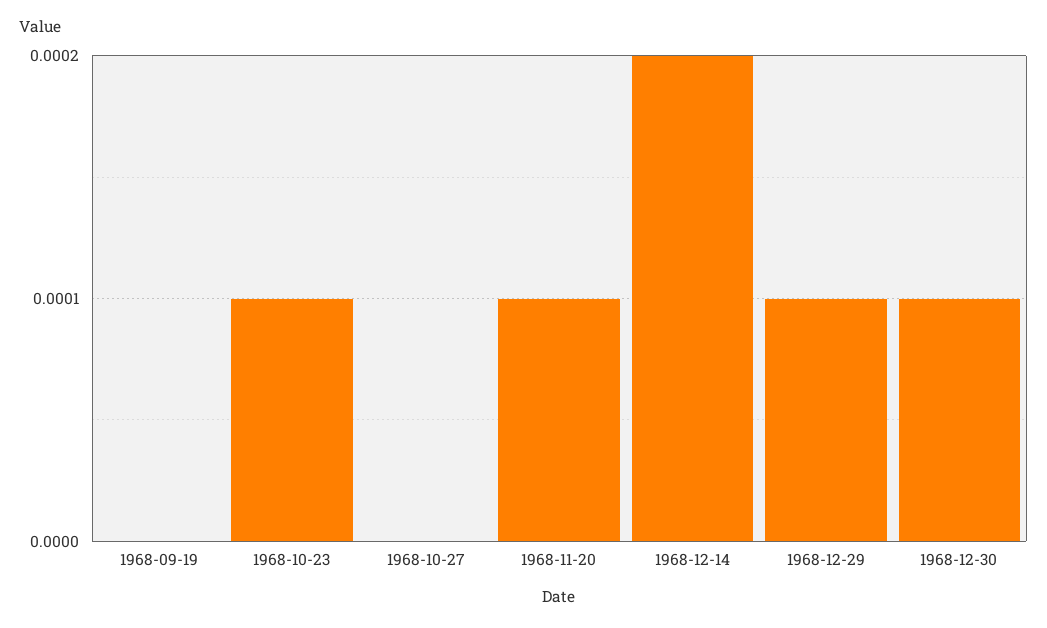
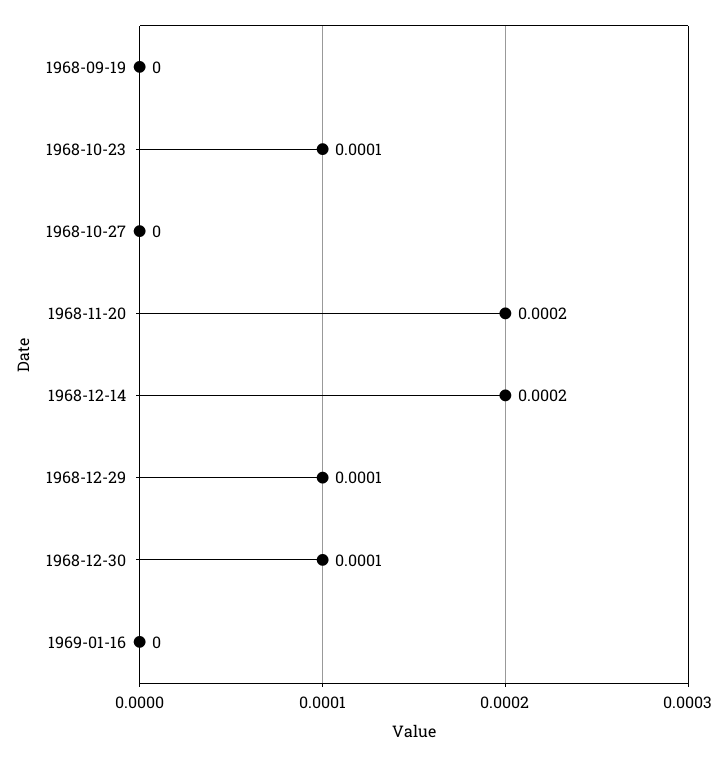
1968-11-20: 0.0001 -> 0.0002
1969-01-16: none -> 0

